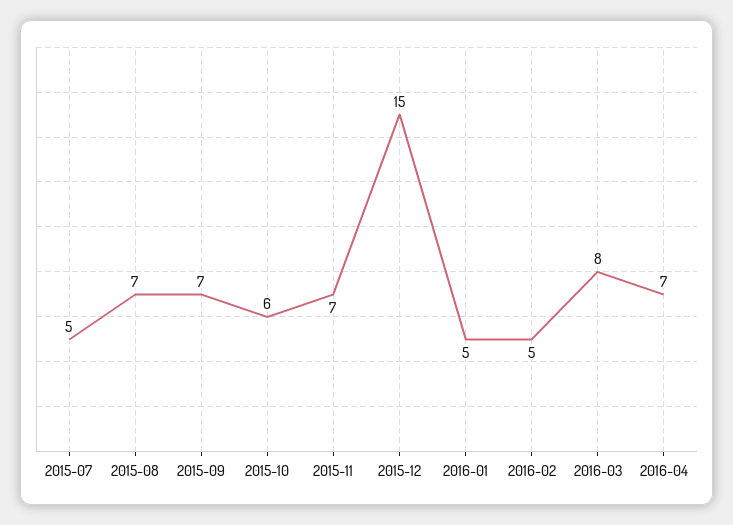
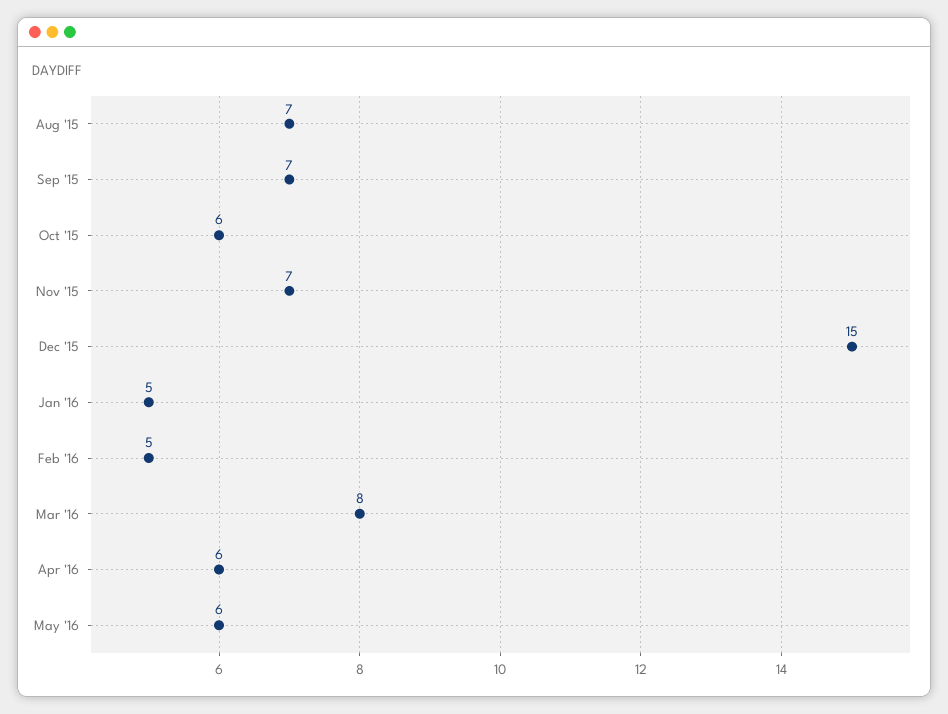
2015-07: 5 -> none
2016-04: 7 -> 6
May '16: none -> 6

